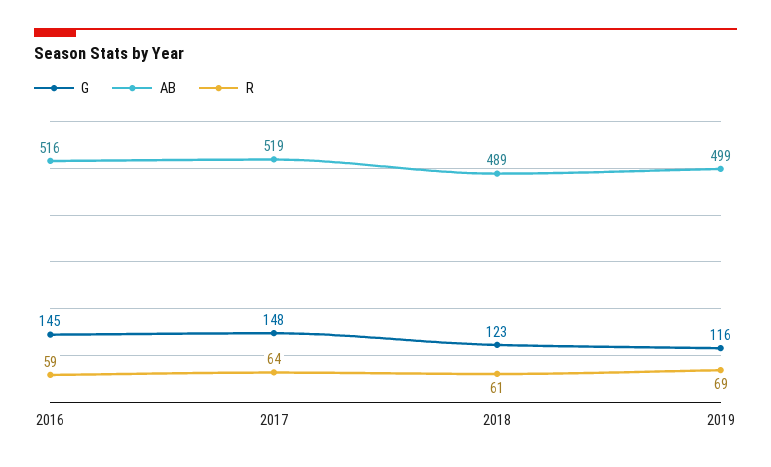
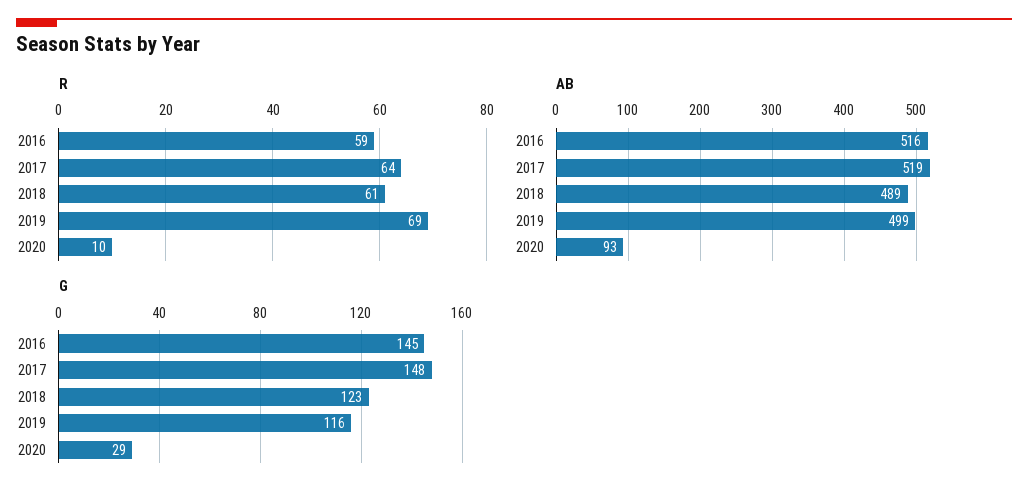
R, 2020: none -> 10
AB, 2020: none -> 93
G, 2020: none -> 29

